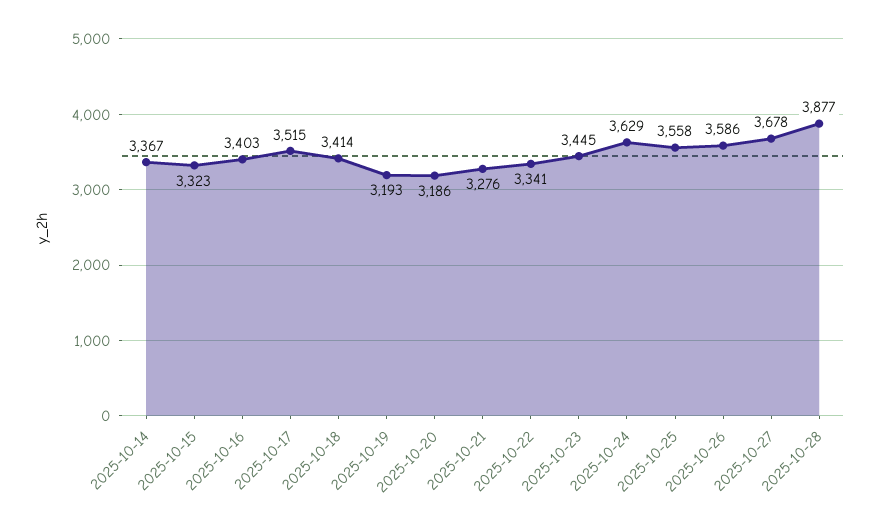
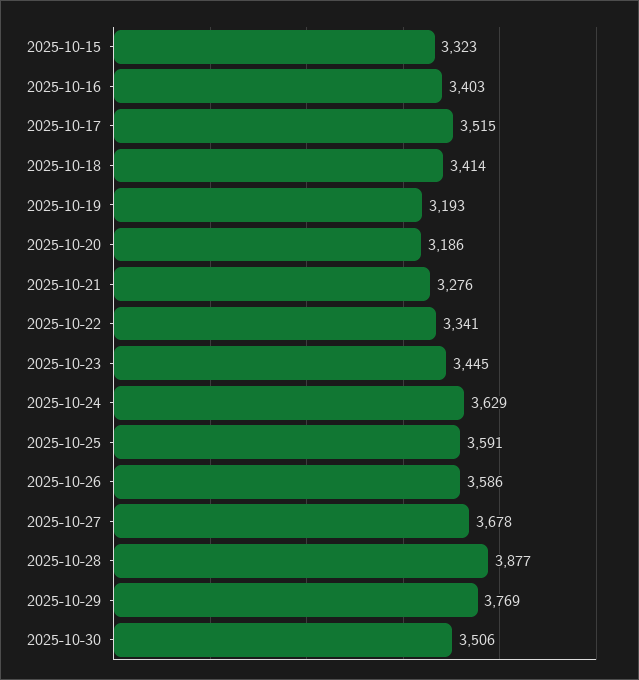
2025-10-14: 3367 -> none
2025-10-25: 3558 -> 3591
2025-10-29: none -> 3769
2025-10-30: none -> 3506

